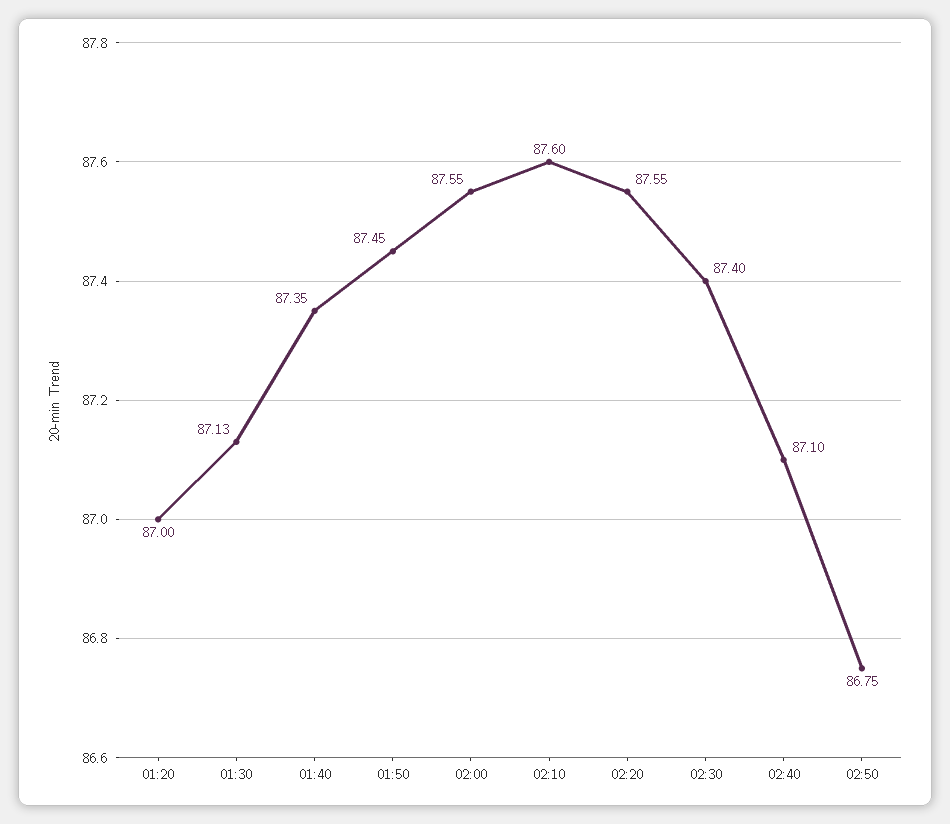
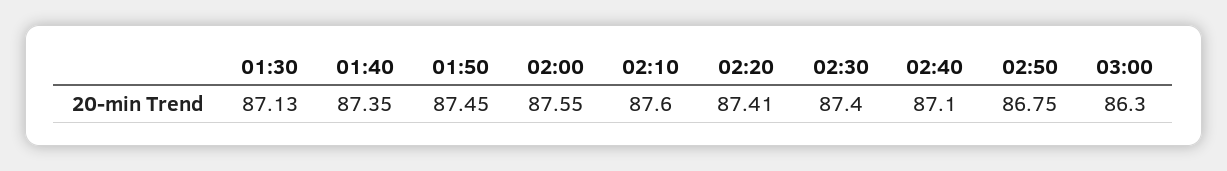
01:20: 87 -> none
02:20: 87.55 -> 87.41
03:00: none -> 86.3

